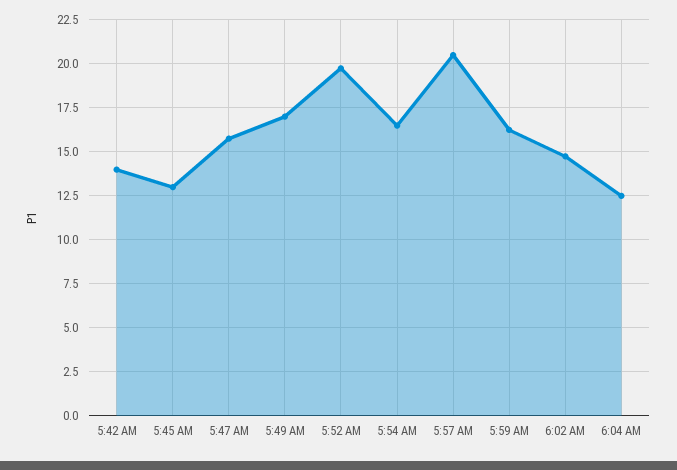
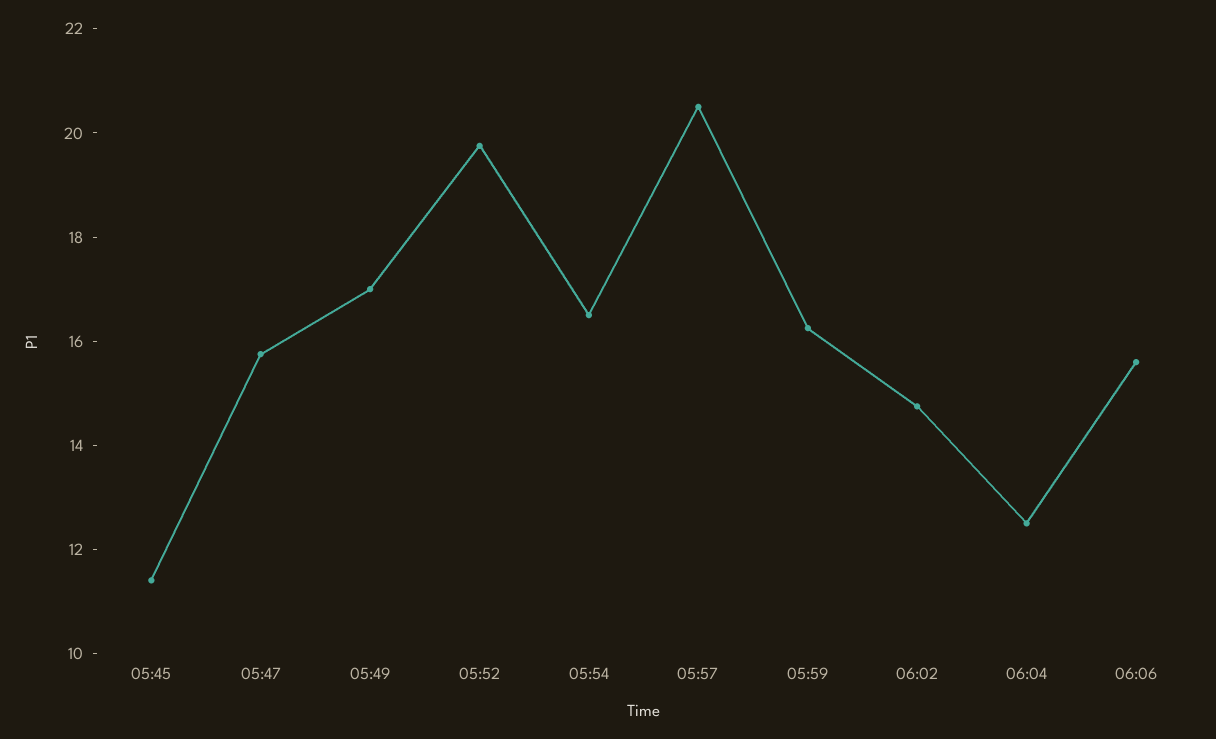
5:42 AM: 14 -> none
5:45 AM: 13 -> 11.5
06:06: none -> 15.5

